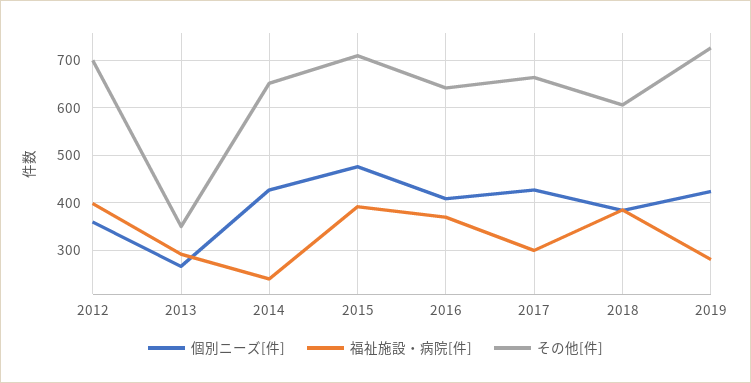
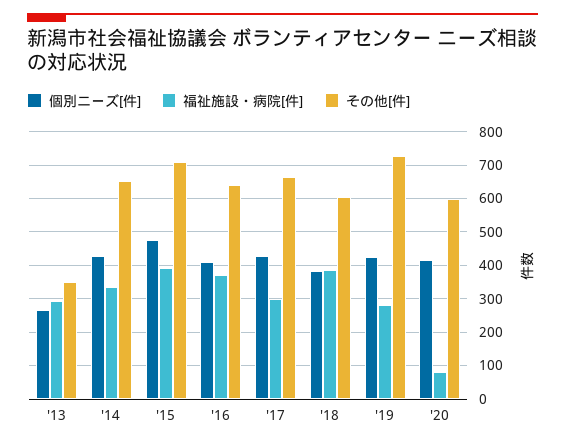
個別ニーズ[件], 2012: 360 -> none
福祉施設・病院[件], 2012: 400 -> none
その他[件], 2012: 700 -> none
福祉施設・病院[件], 2014: 240 -> 340
個別ニーズ[件], '20: none -> 420
福祉施設・病院[件], '20: none -> 80
その他[件], '20: none -> 600

